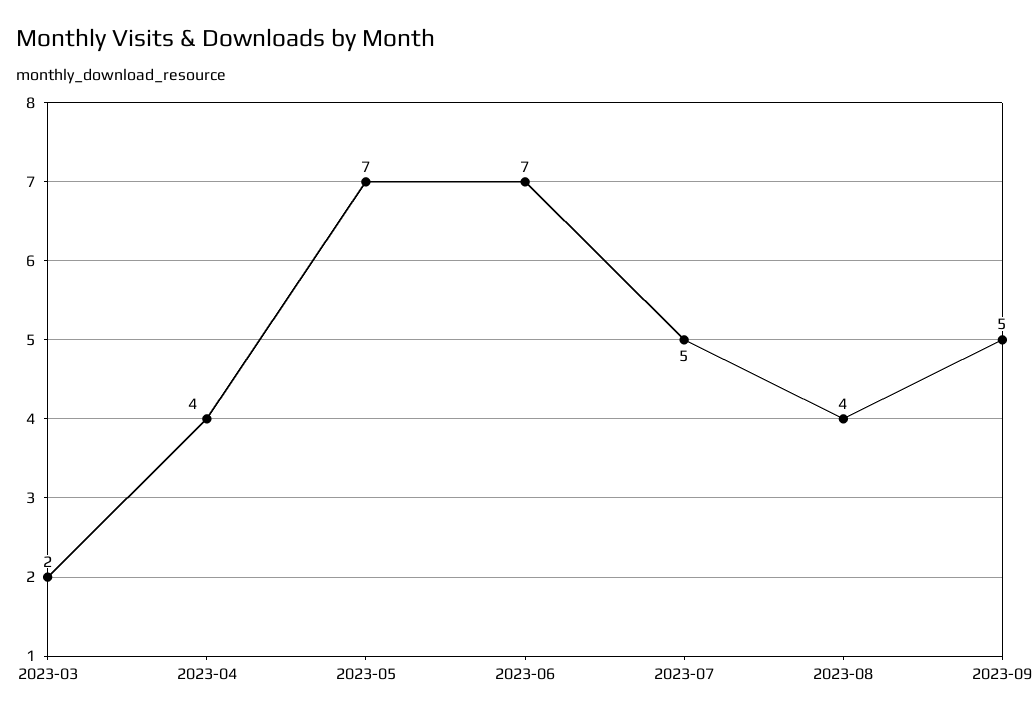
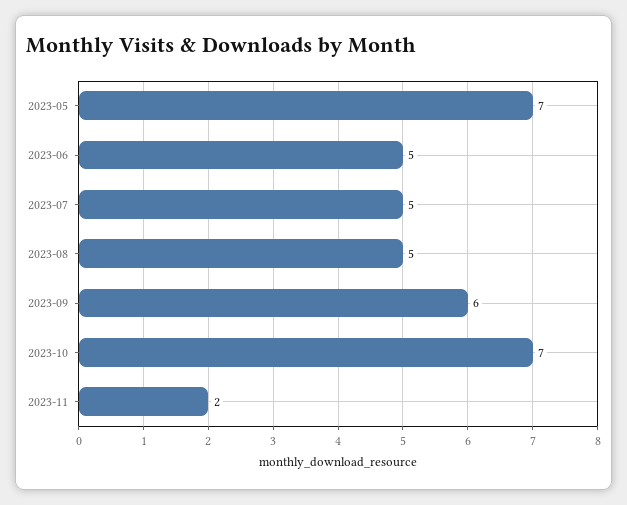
2023-03: 2 -> none
2023-04: 4 -> none
2023-06: 7 -> 5
2023-08: 4 -> 5
2023-09: 5 -> 6
2023-10: none -> 7
2023-11: none -> 2

